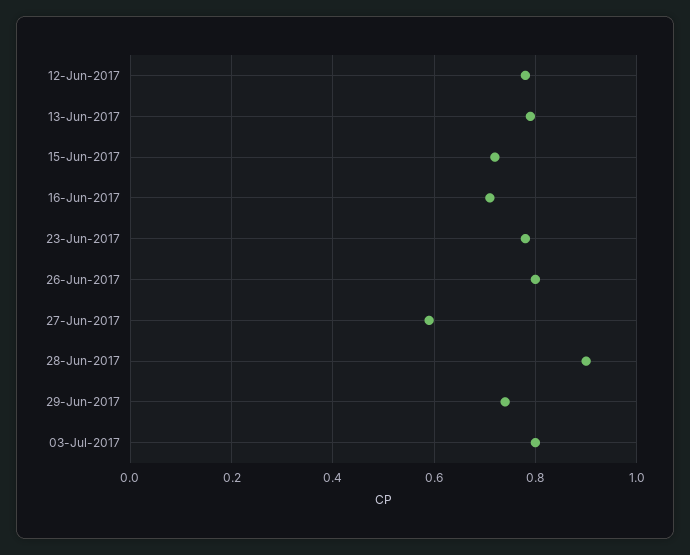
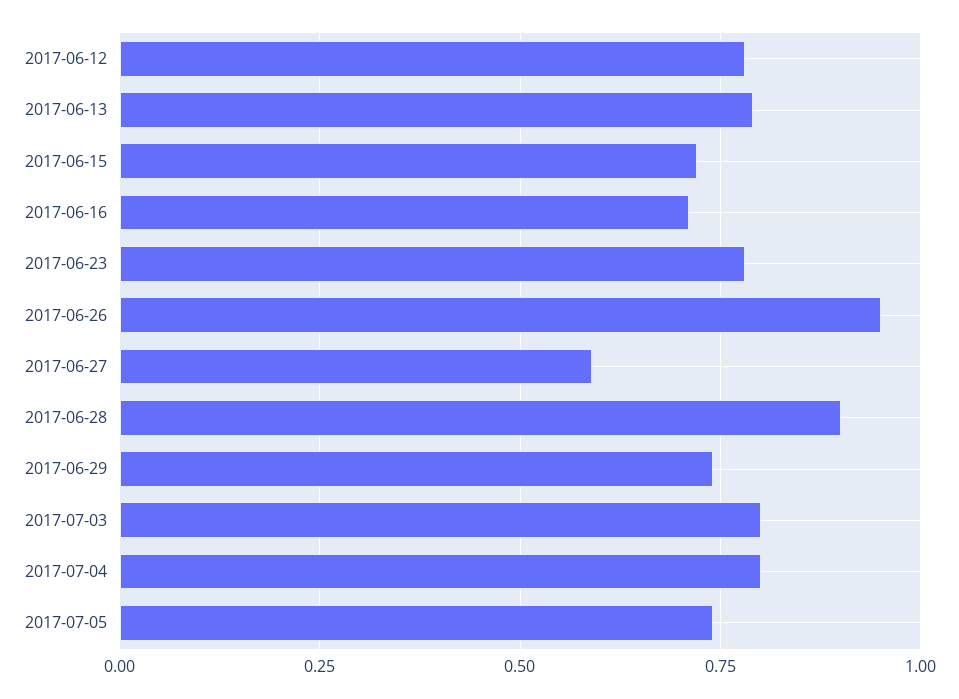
26-Jun-2017: 0.8 -> 0.95
2017-07-04: none -> 0.8
2017-07-05: none -> 0.75

